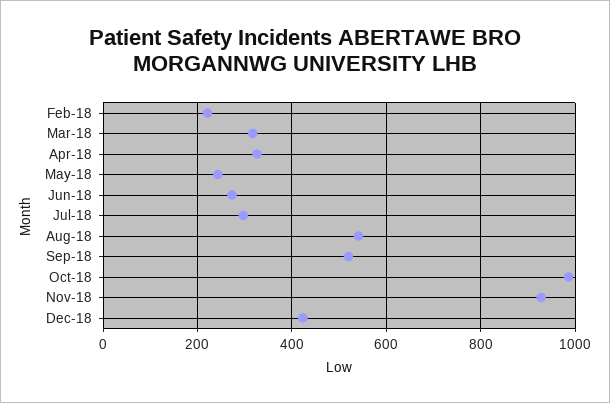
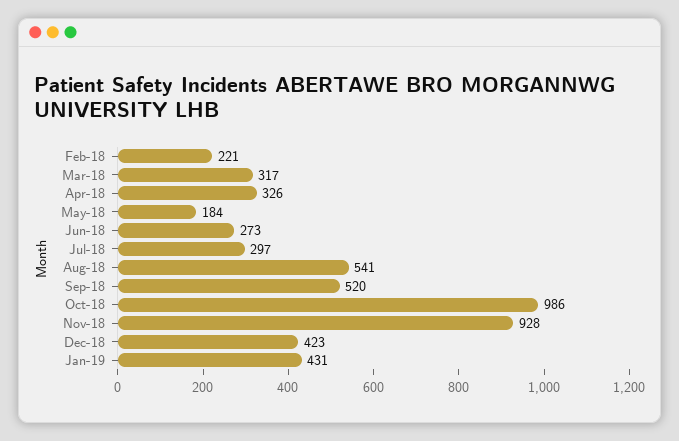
May-18: 240 -> 184
Jan-19: none -> 431

